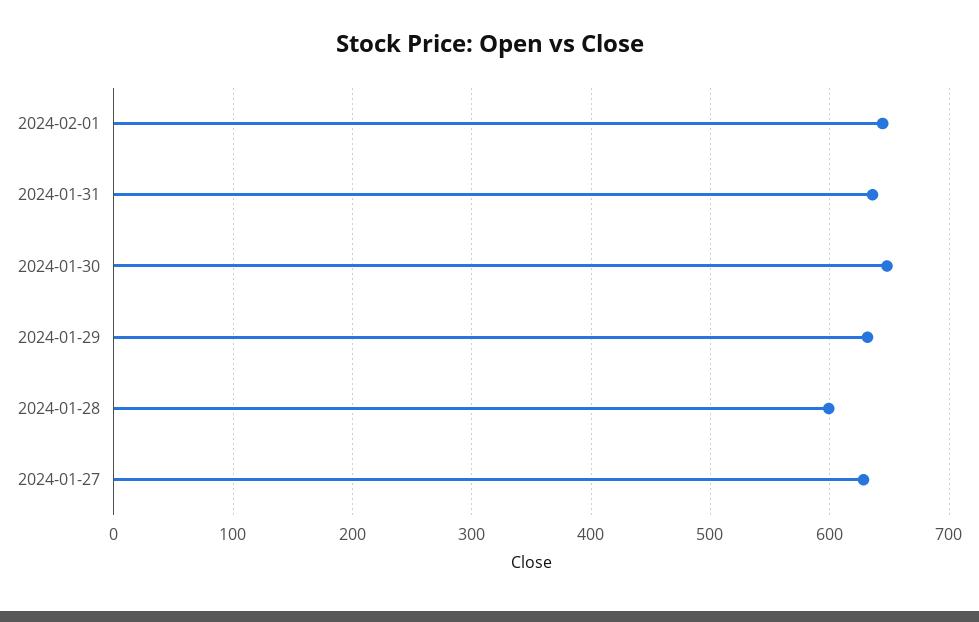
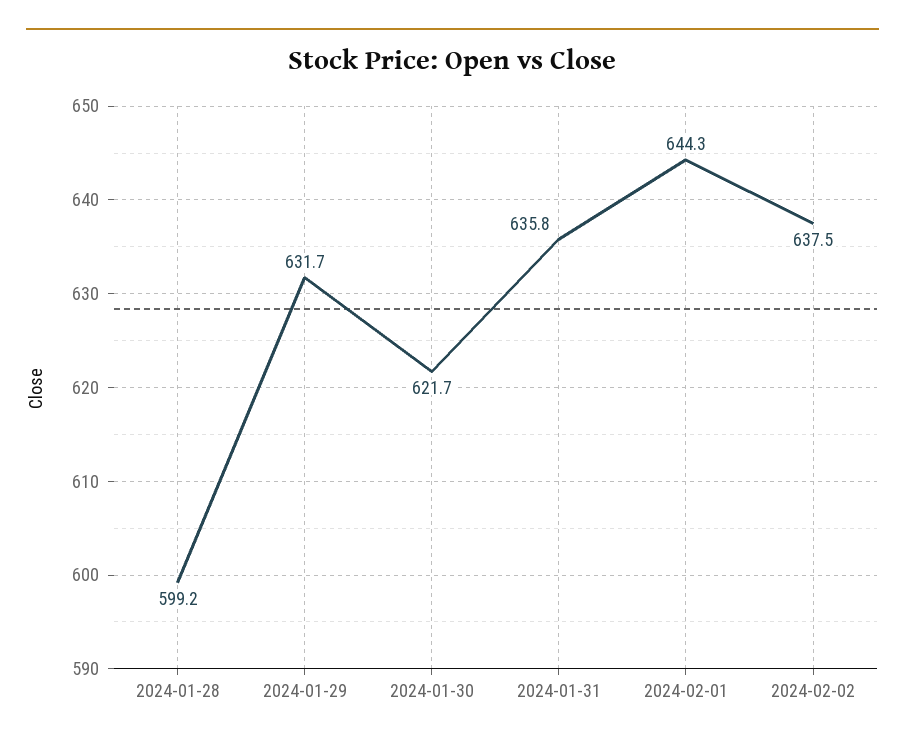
2024-01-30: 650 -> 621.7
2024-01-27: 630 -> none
2024-02-02: none -> 637.5

